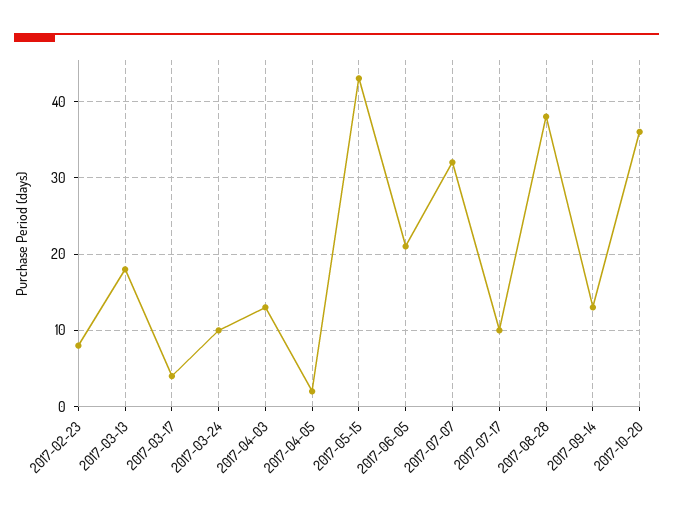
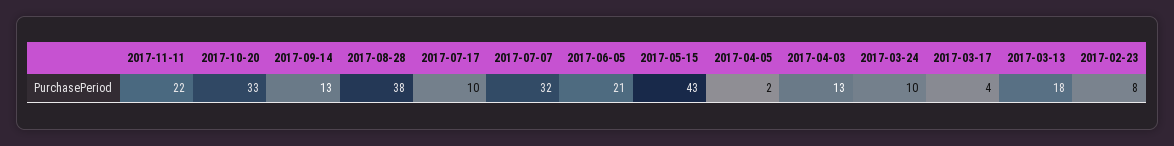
2017-10-20: 36 -> 33
2017-11-11: none -> 22

